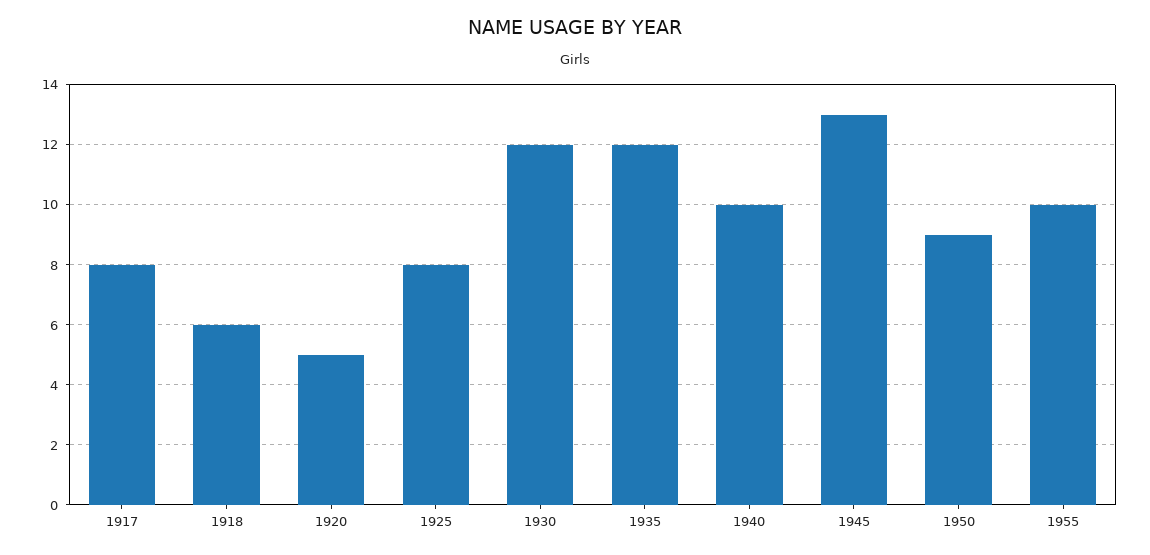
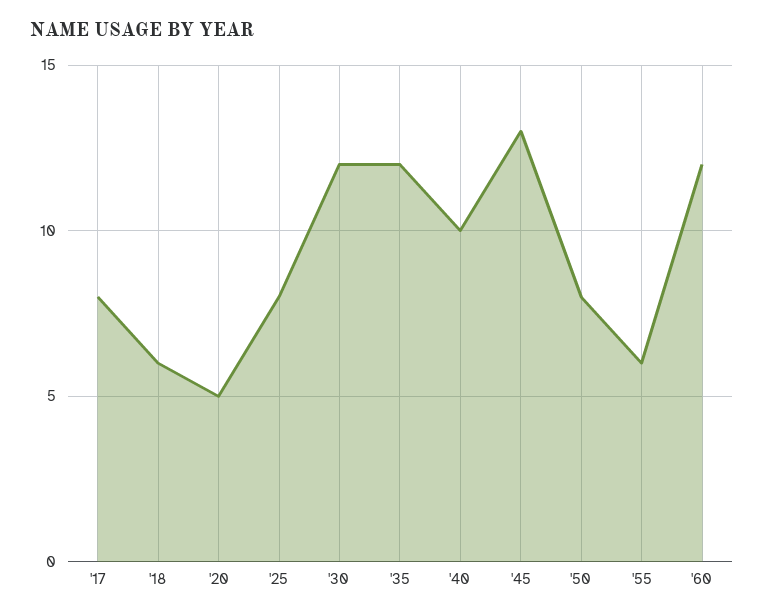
1950: 9 -> 8
1955: 10 -> 6
'60: none -> 12

